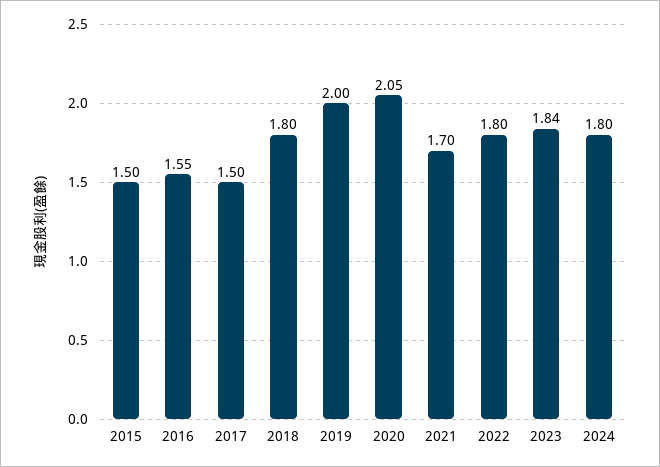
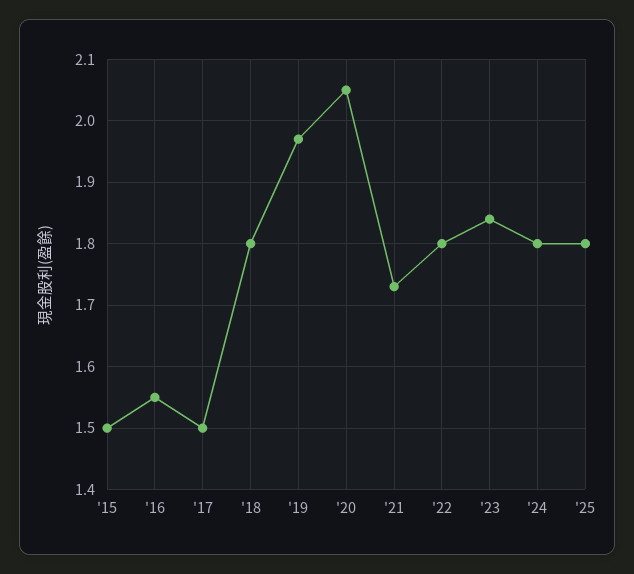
2019: 2 -> 1.97
2021: 1.7 -> 1.73
'25: none -> 1.8

